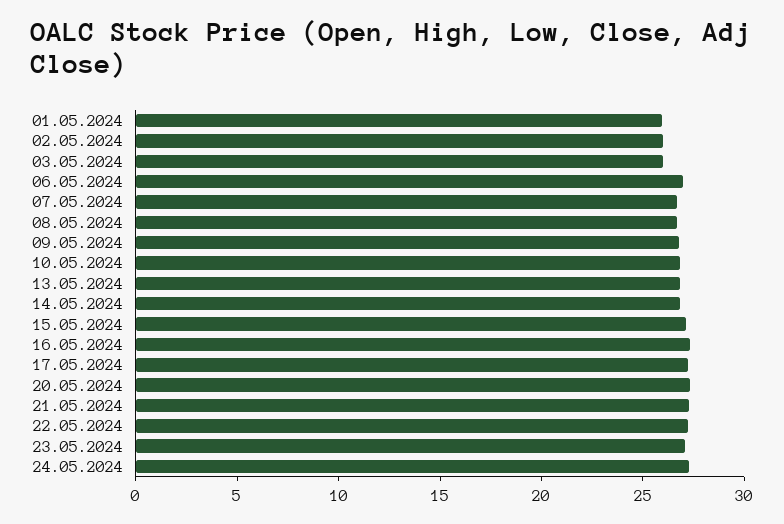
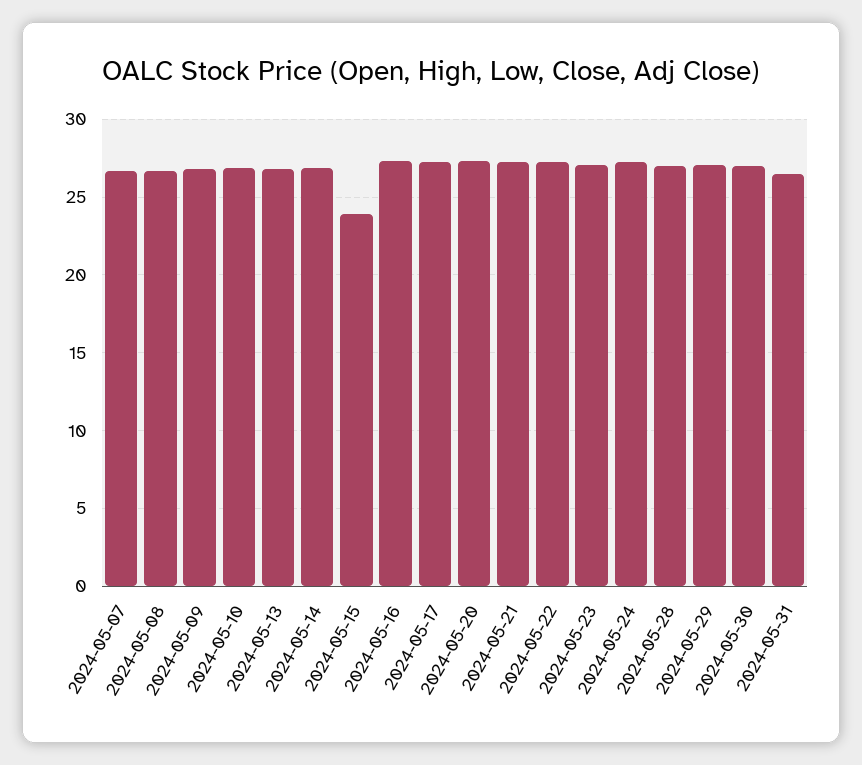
01.05.2024: 26 -> none
02.05.2024: 26 -> none
03.05.2024: 26 -> none
06.05.2024: 27 -> none
15.05.2024: 27 -> 24
2024-05-28: none -> 27
2024-05-29: none -> 27
2024-05-30: none -> 27
2024-05-31: none -> 26.5

